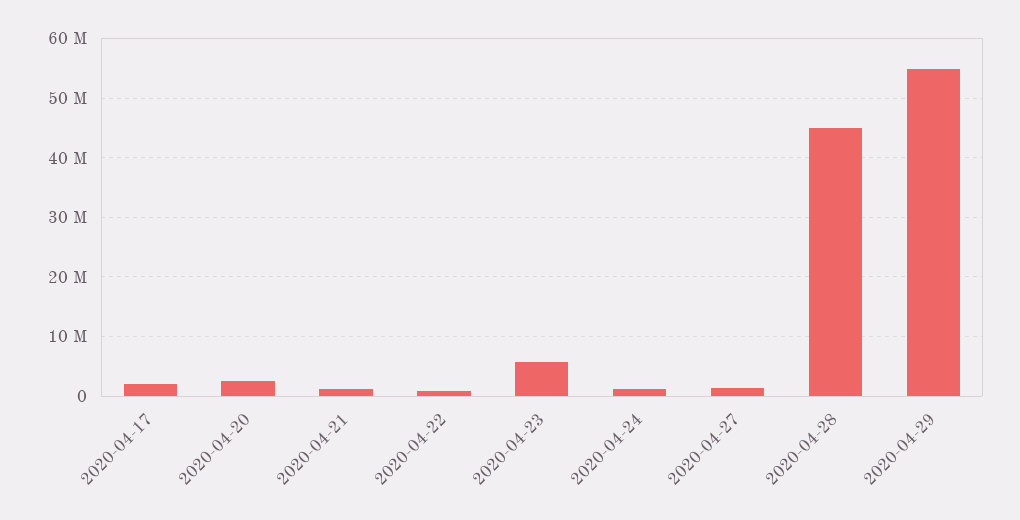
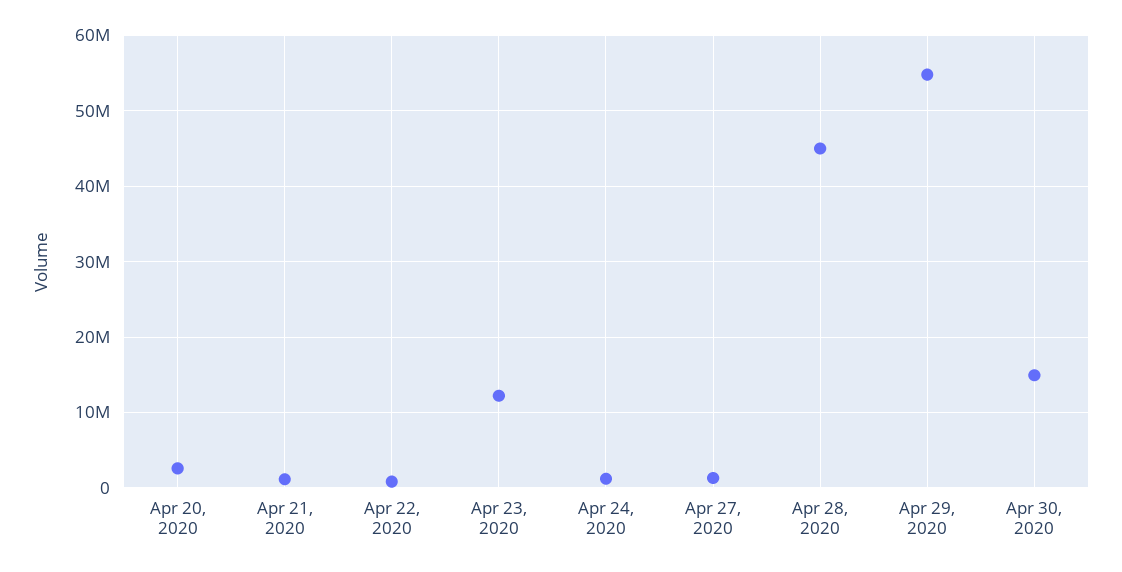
2020-04-17: 2000000 -> none
2020-04-23: 6000000 -> 12000000
Apr 30, 2020: none -> 15000000

